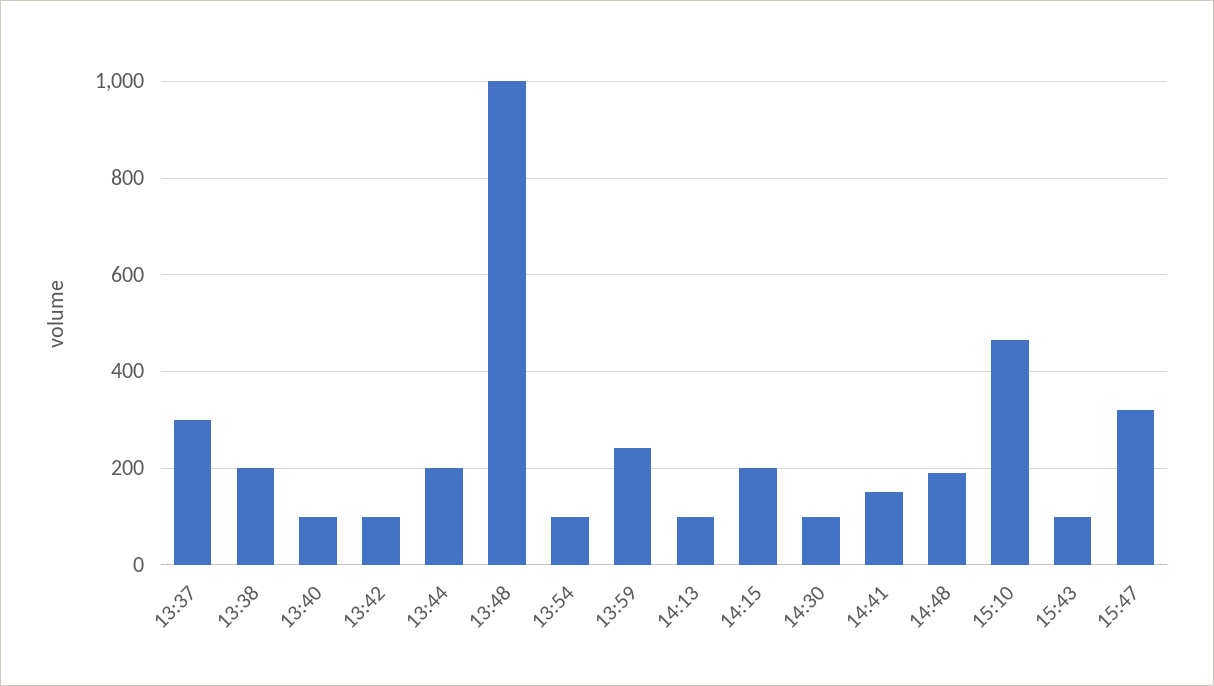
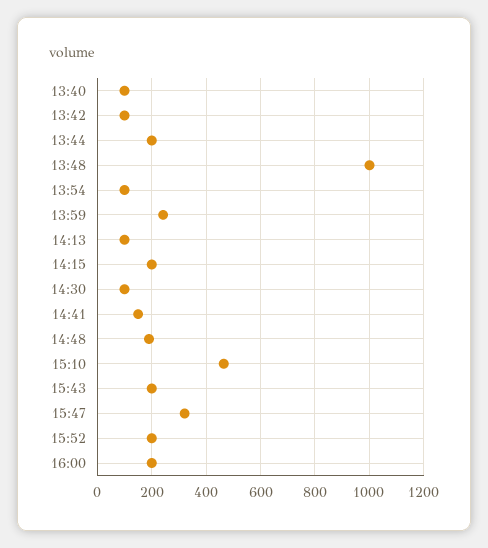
13:37: 300 -> none
13:38: 200 -> none
15:43: 100 -> 200
15:52: none -> 200
16:00: none -> 200

